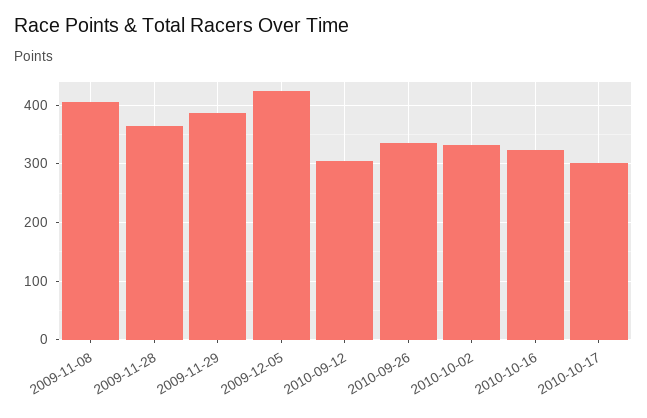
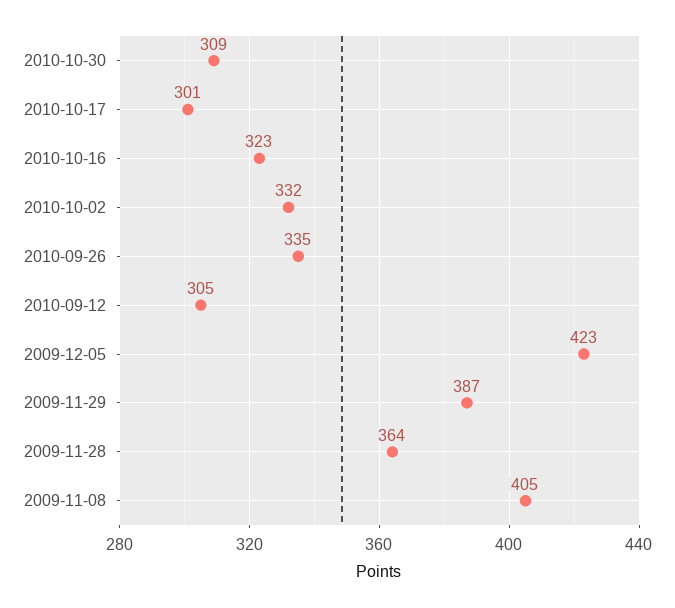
2010-10-30: none -> 309

